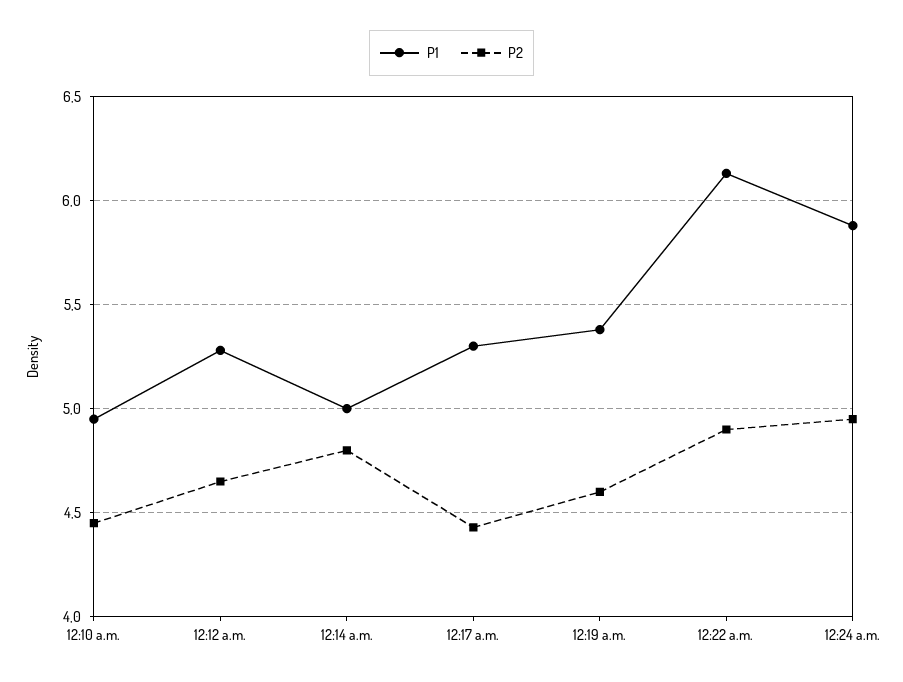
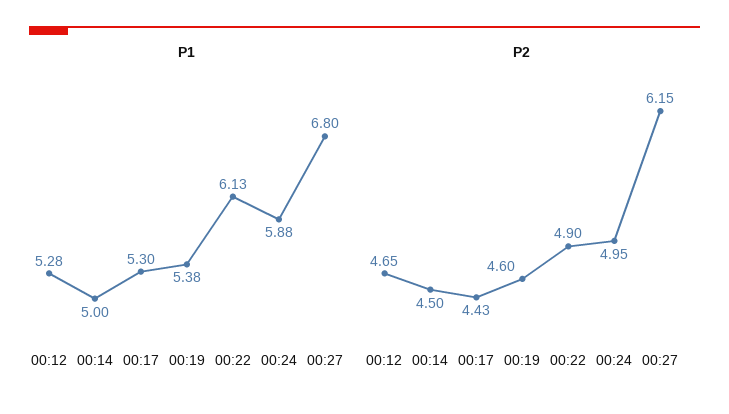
P1, 12:10 a.m.: 4.95 -> none
P2, 12:10 a.m.: 4.45 -> none
P2, 12:14 a.m.: 4.8 -> 4.5
P1, 00:27: none -> 6.8
P2, 00:27: none -> 6.15

